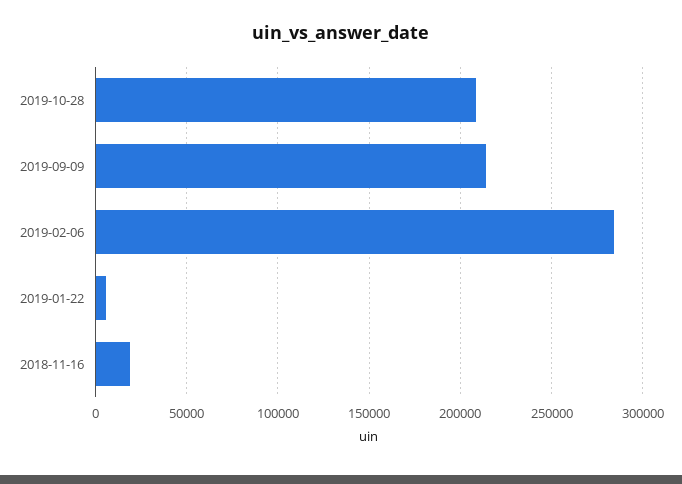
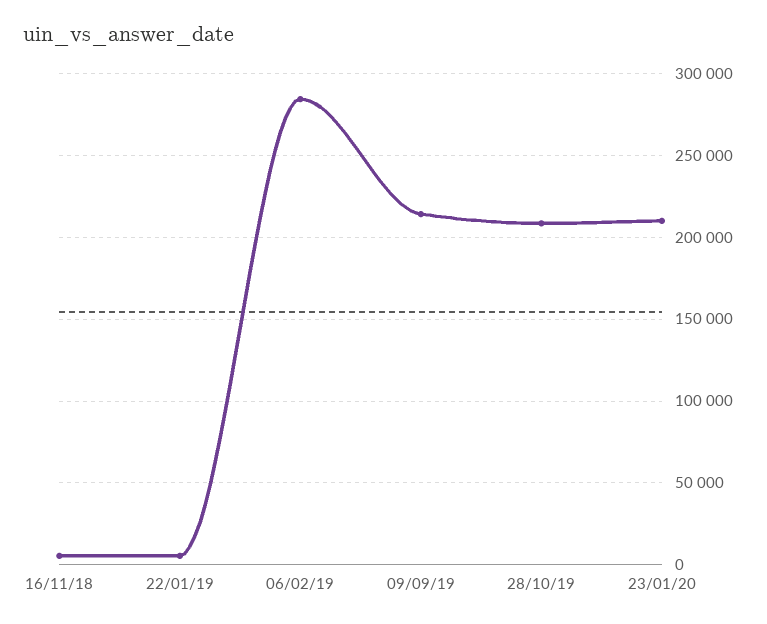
2018-11-16: 20000 -> 5000
23/01/20: none -> 210000

